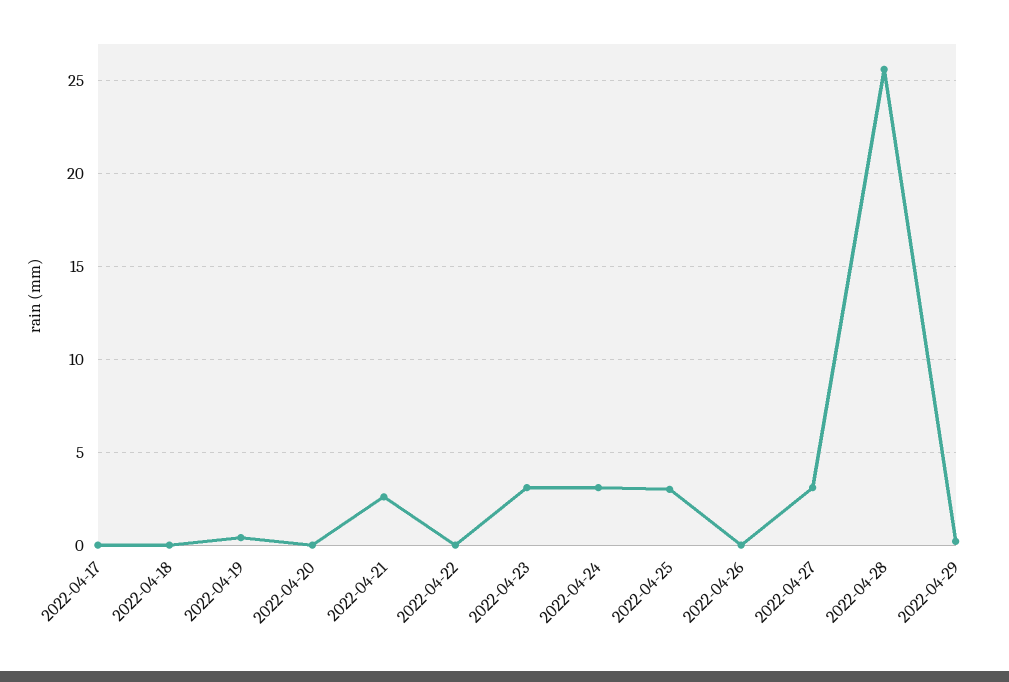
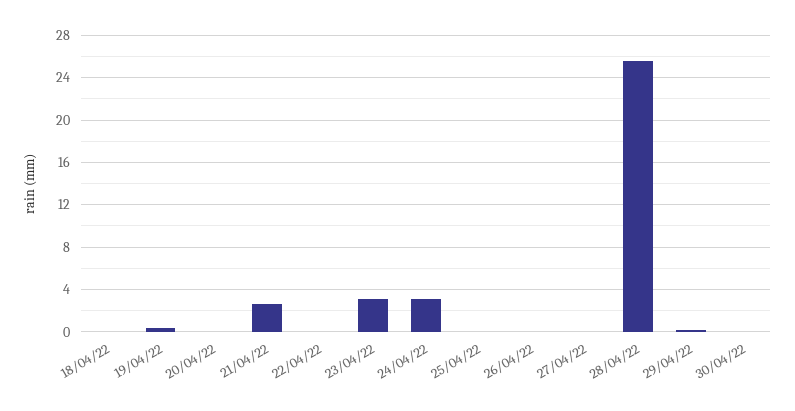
2022-04-17: 0 -> none
2022-04-25: 3 -> 0
2022-04-27: 3 -> 0
30/04/22: none -> 0

